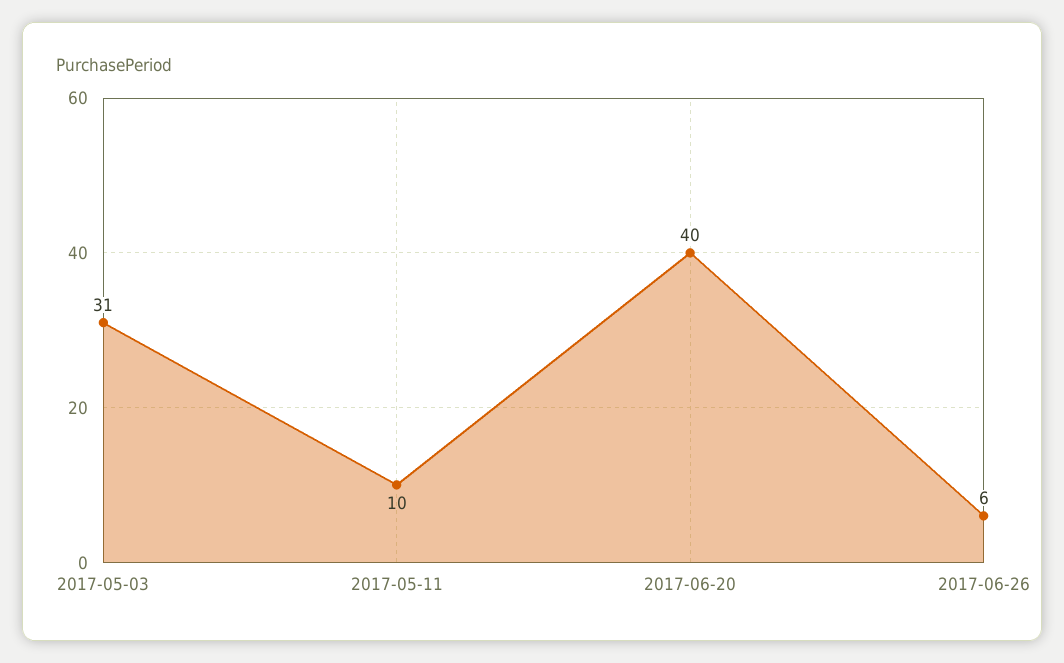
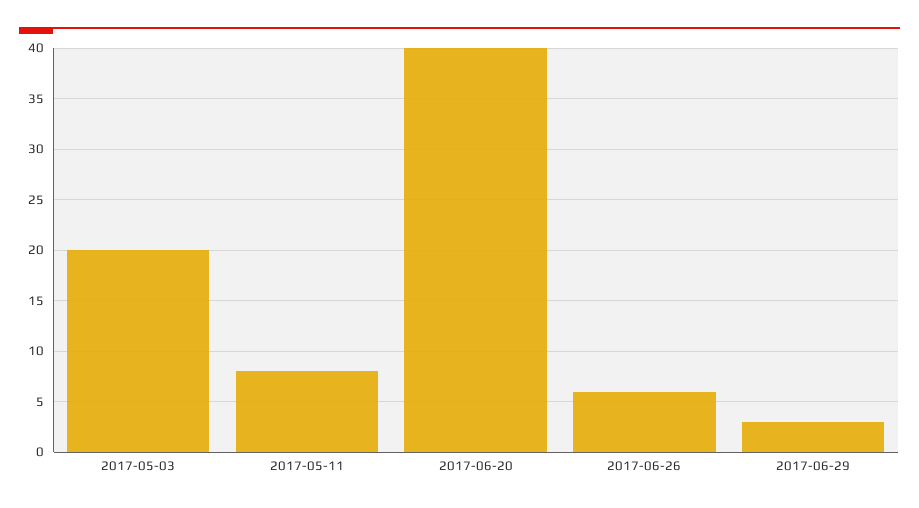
2017-05-03: 31 -> 20
2017-05-11: 10 -> 8
2017-06-29: none -> 3

